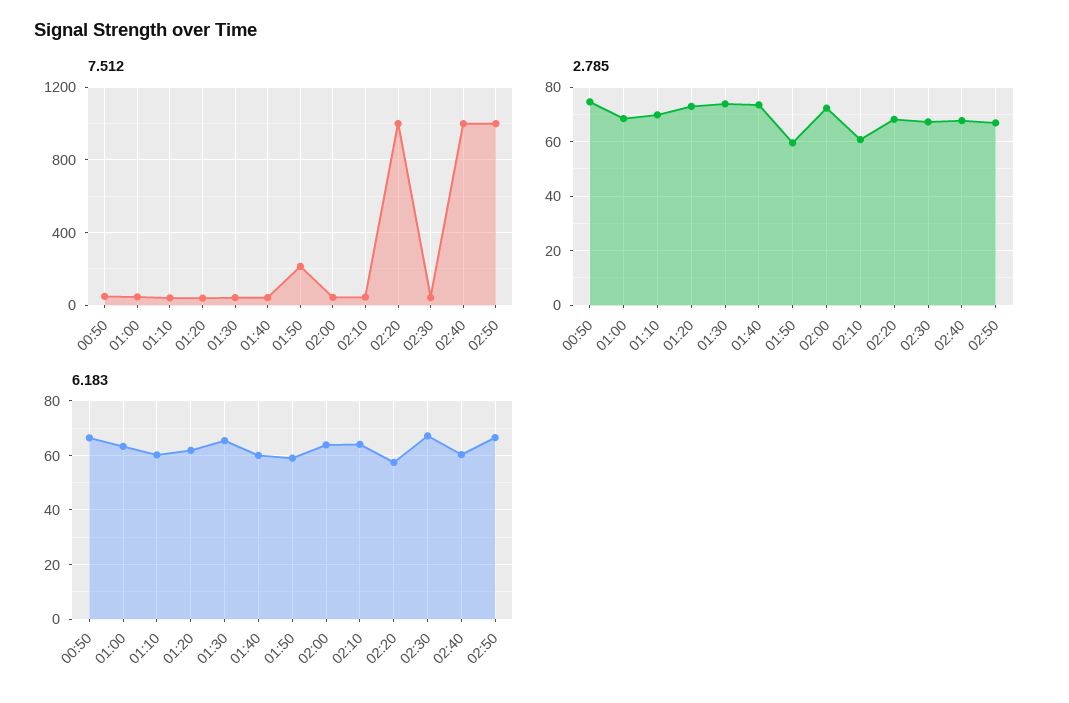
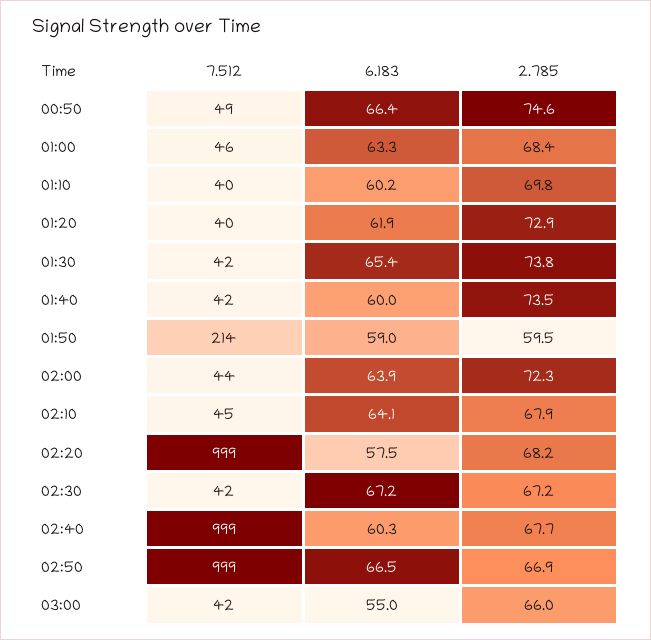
2.785, 02:10: 60 -> 67.9
7.512, 03:00: none -> 42
6.183, 03:00: none -> 55
2.785, 03:00: none -> 66

